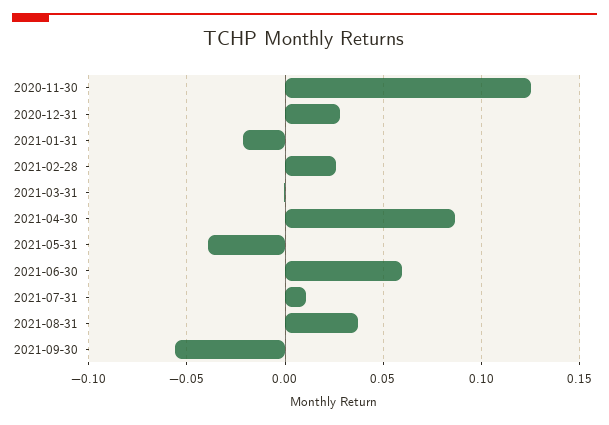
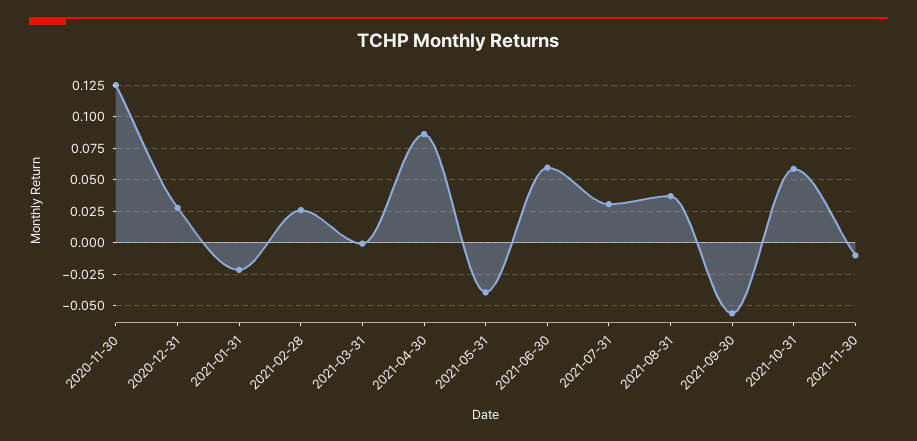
2021-07-31: 0.01 -> 0.03
2021-10-31: none -> 0.06
2021-11-30: none -> -0.01

